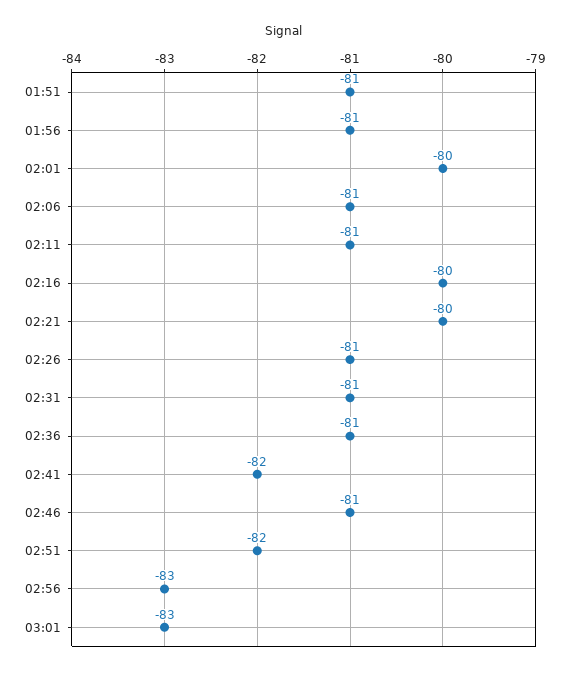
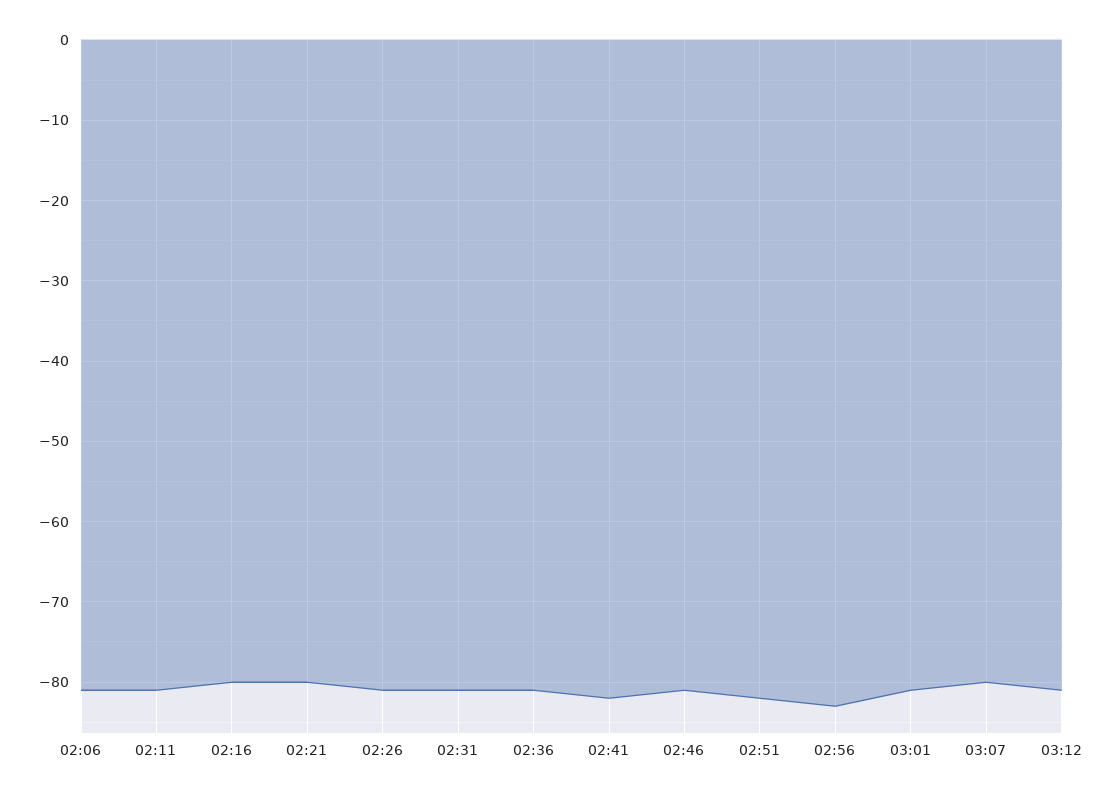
01:51: -81 -> none
01:56: -81 -> none
02:01: -80 -> none
03:01: -83 -> -81
03:07: none -> -80
03:12: none -> -81

